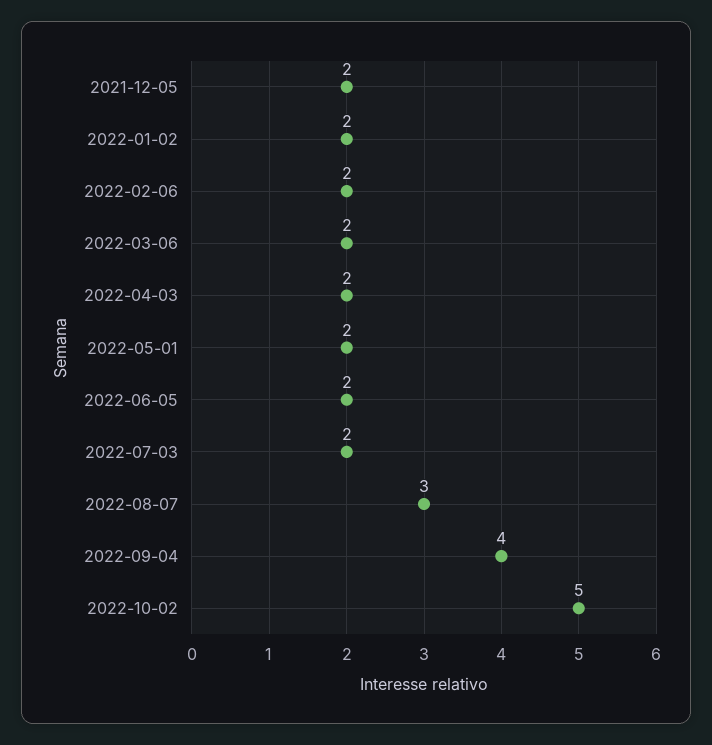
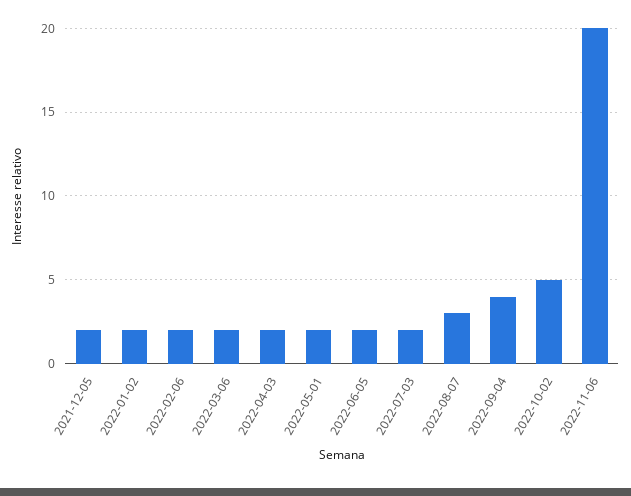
2022-11-06: none -> 20

